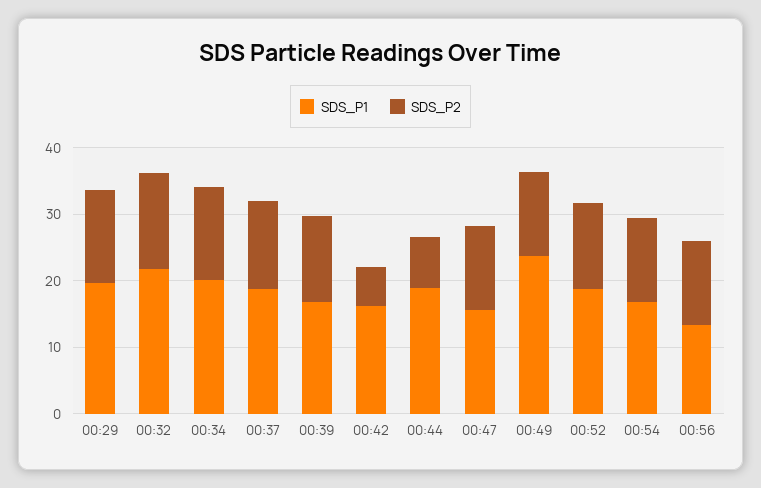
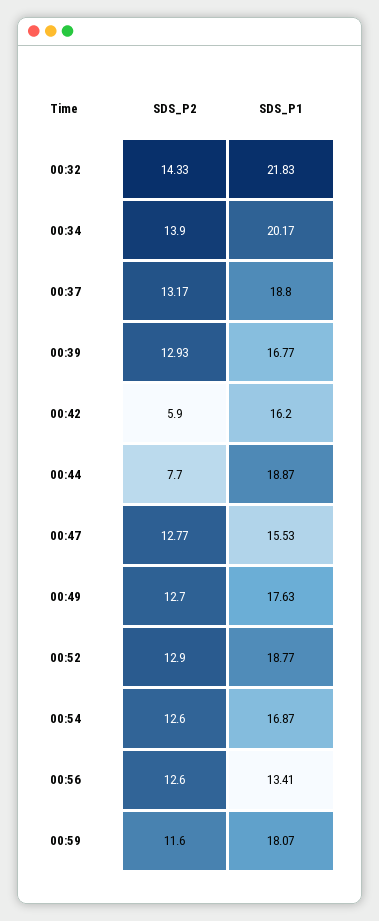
SDS_P1, 00:29: 20 -> none
SDS_P2, 00:29: 14 -> none
SDS_P1, 00:49: 24 -> 17.63
SDS_P2, 00:59: none -> 11.6
SDS_P1, 00:59: none -> 18.07

